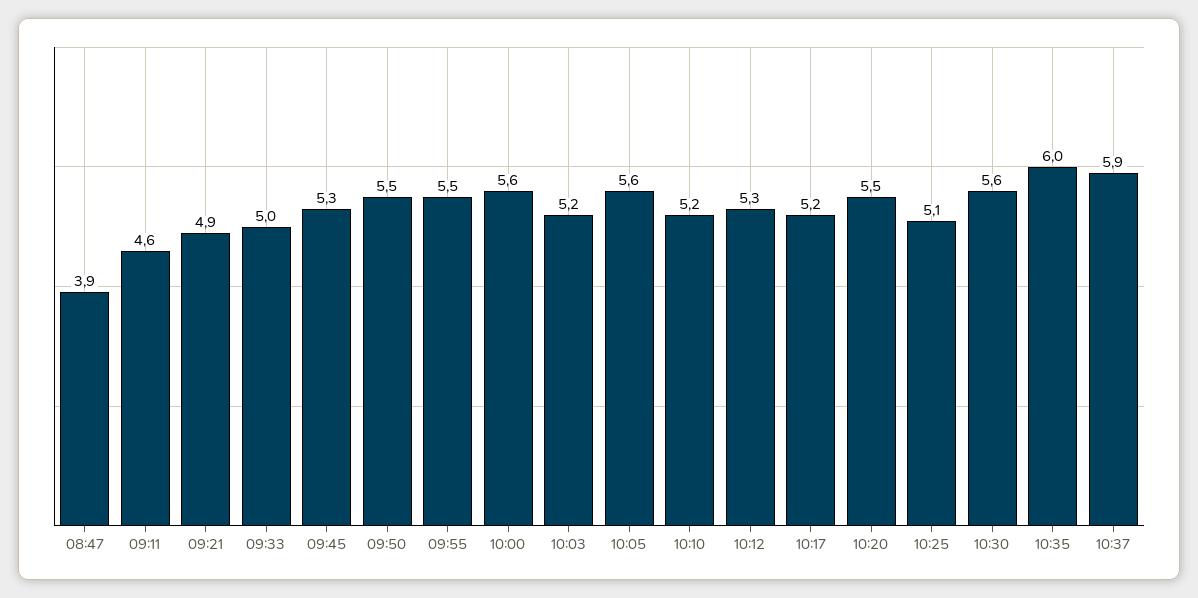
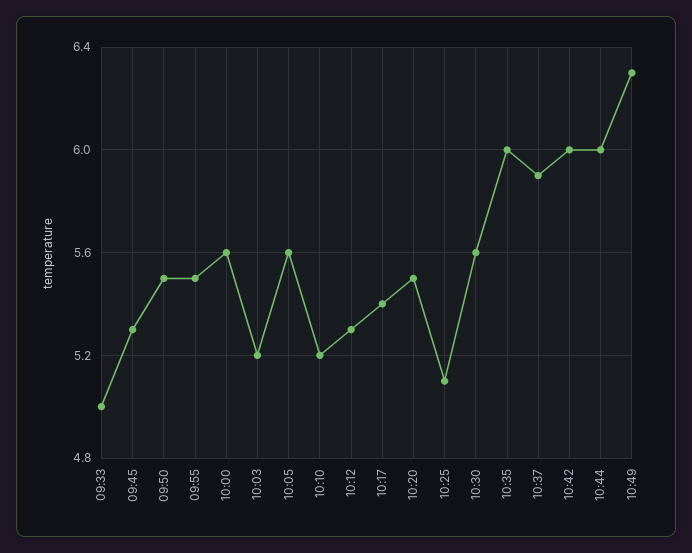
08:47: 3.9 -> none
09:11: 4.6 -> none
09:21: 4.9 -> none
10:17: 5.2 -> 5.4
10:42: none -> 6
10:44: none -> 6
10:49: none -> 6.3

